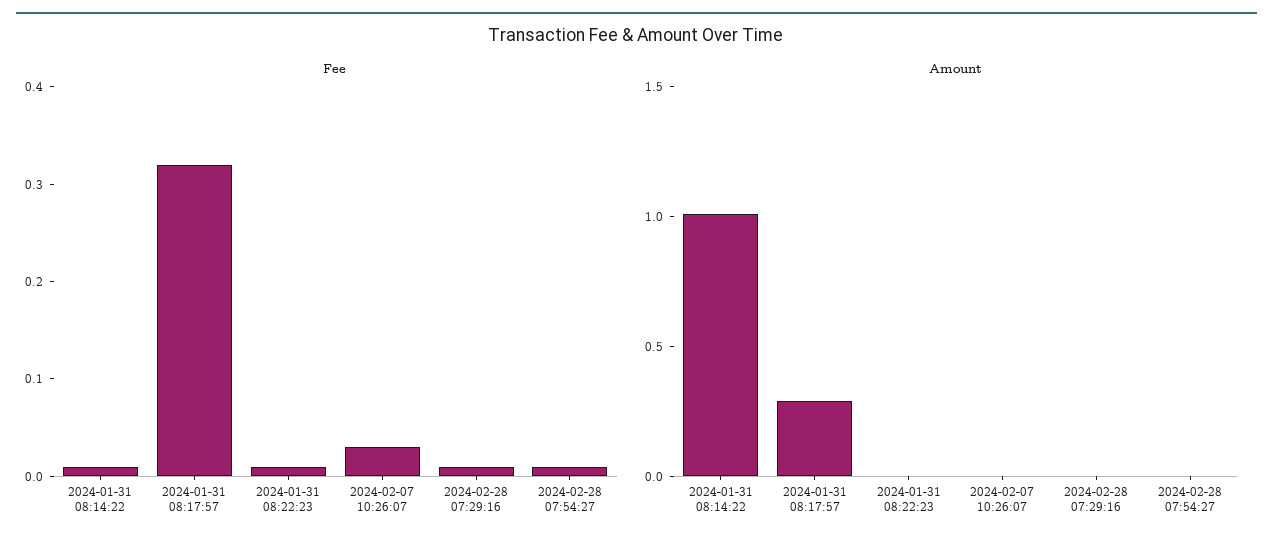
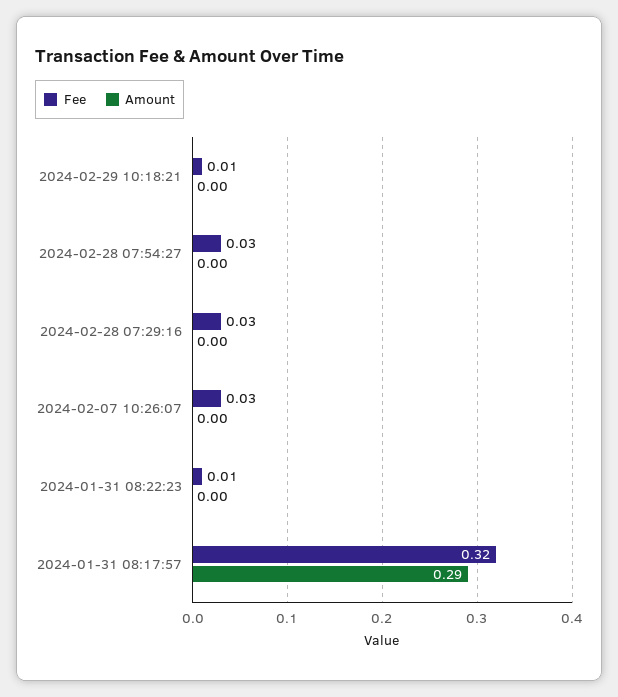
Fee, 2024-01-31 08:14:22: 0.01 -> none
Fee, 2024-02-28 07:29:16: 0.01 -> 0.03
Fee, 2024-02-28 07:54:27: 0.01 -> 0.03
Amount, 2024-01-31 08:14:22: 1 -> none
Fee, 2024-02-29 10:18:21: none -> 0.01
Amount, 2024-02-29 10:18:21: none -> 0

